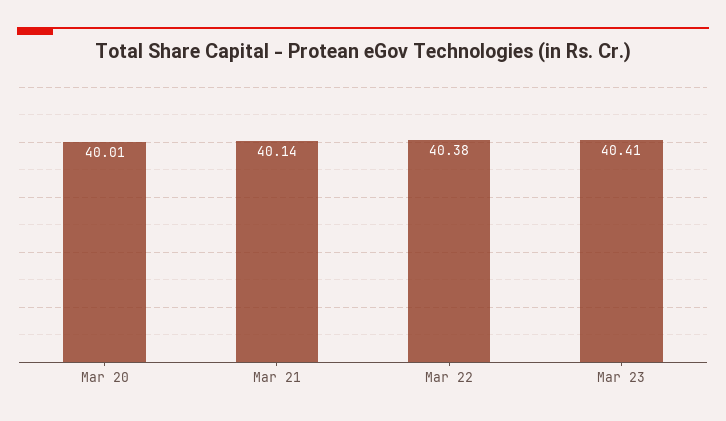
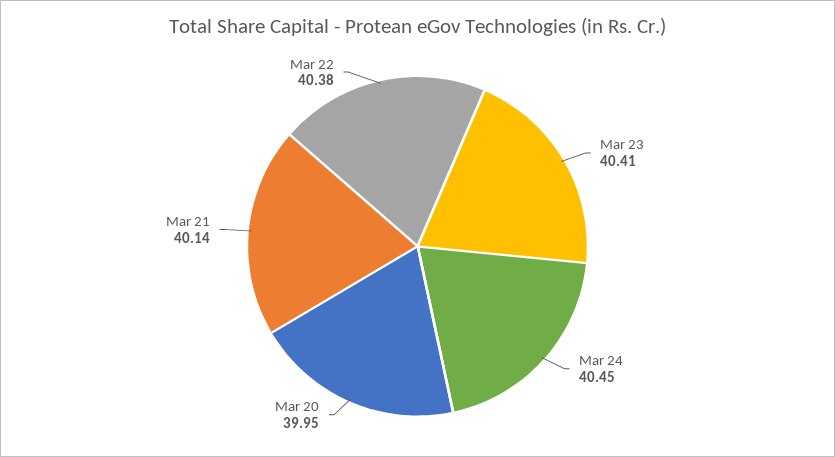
Mar 20: 40.01 -> 39.95
Mar 24: none -> 40.45

